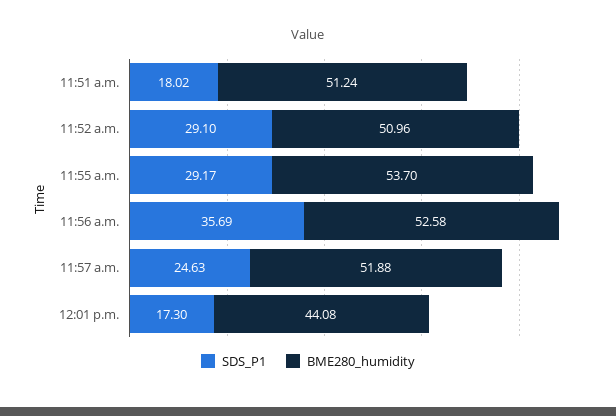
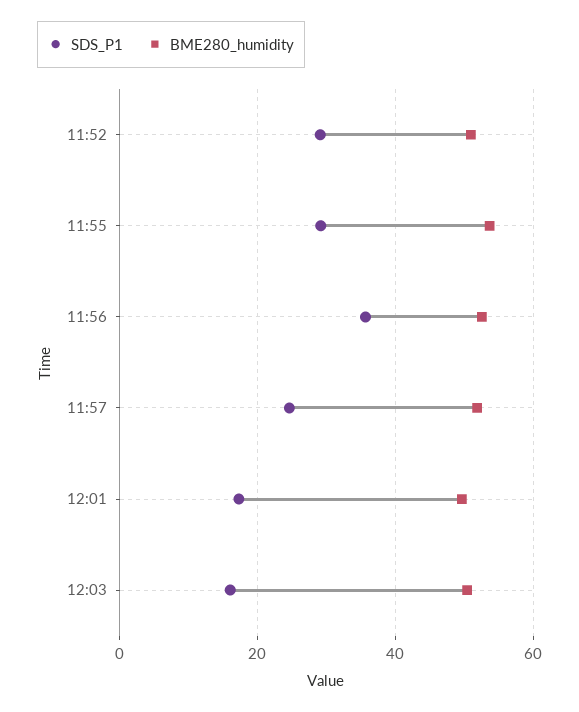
SDS_P1, 11:51 a.m.: 18.02 -> none
BME280_humidity, 11:51 a.m.: 51.24 -> none
BME280_humidity, 12:01 p.m.: 44.08 -> 50
SDS_P1, 12:03: none -> 16
BME280_humidity, 12:03: none -> 50

